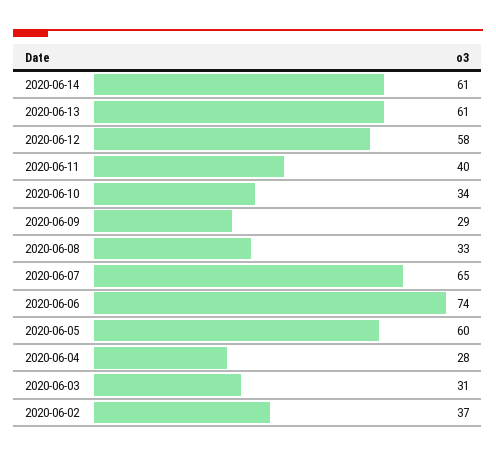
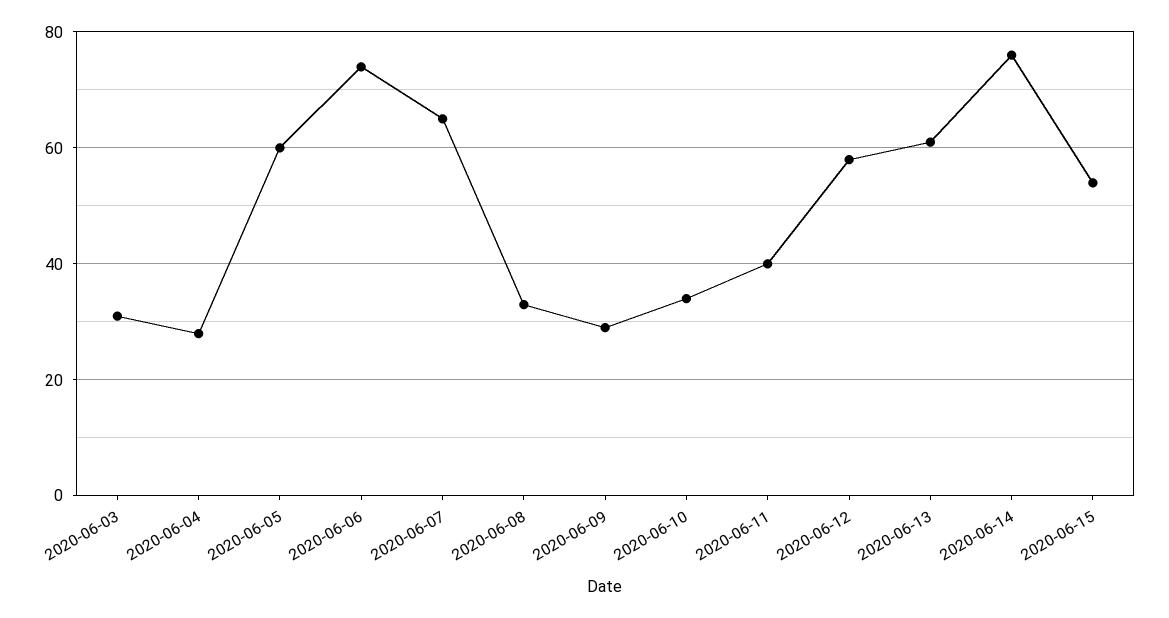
2020-06-14: 61 -> 75
2020-06-02: 37 -> none
2020-06-15: none -> 55

